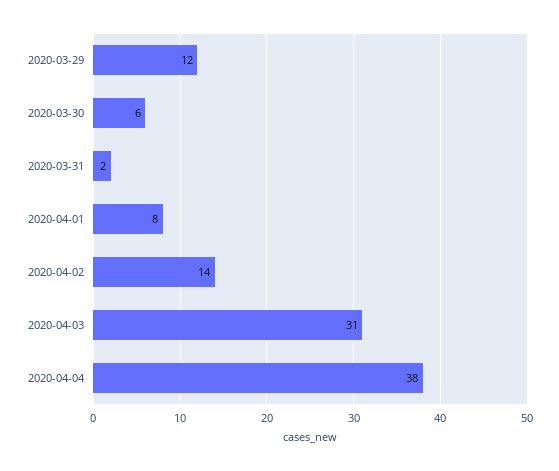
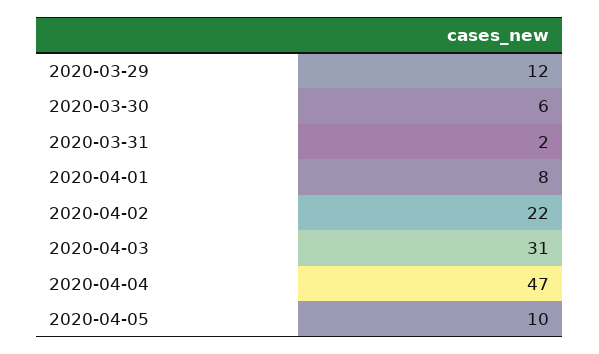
2020-04-02: 14 -> 22
2020-04-04: 38 -> 47
2020-04-05: none -> 10

